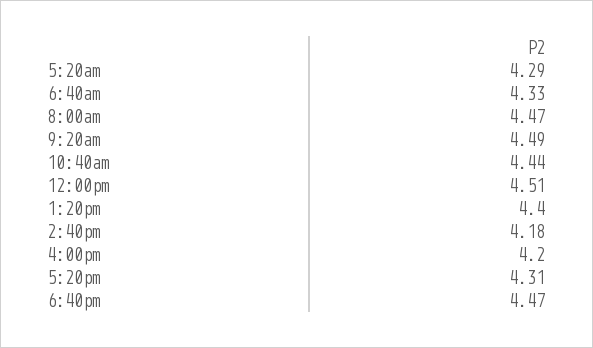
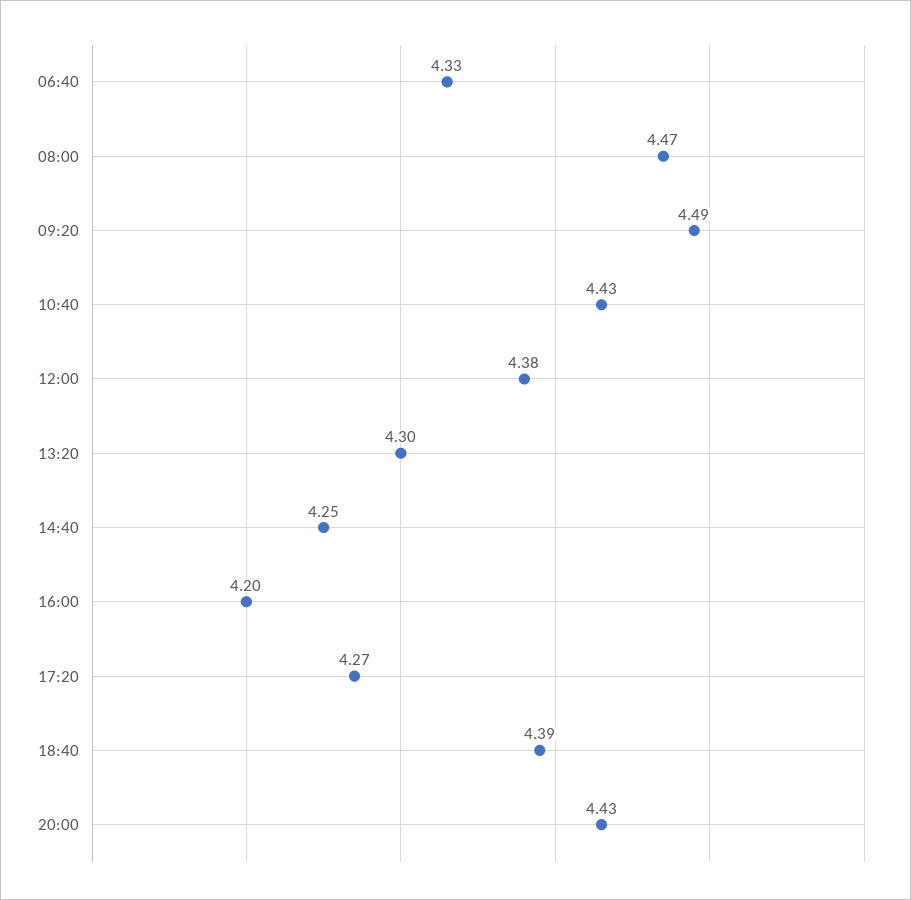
5:20am: 4.29 -> none
10:40am: 4.44 -> 4.43
12:00pm: 4.51 -> 4.38
1:20pm: 4.4 -> 4.3
2:40pm: 4.18 -> 4.25
5:20pm: 4.31 -> 4.27
6:40pm: 4.47 -> 4.39
20:00: none -> 4.43

